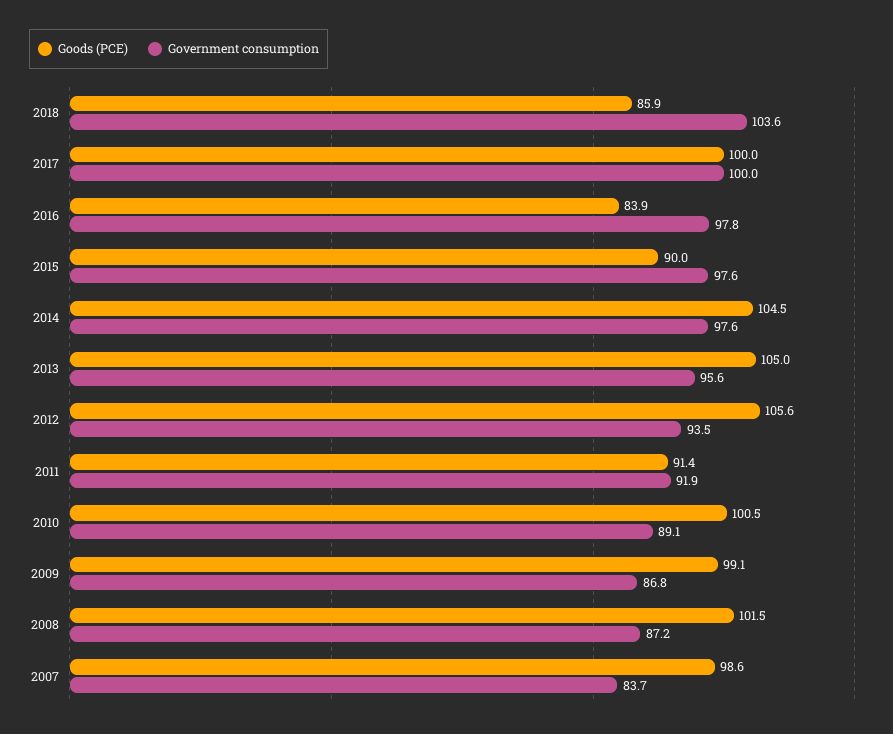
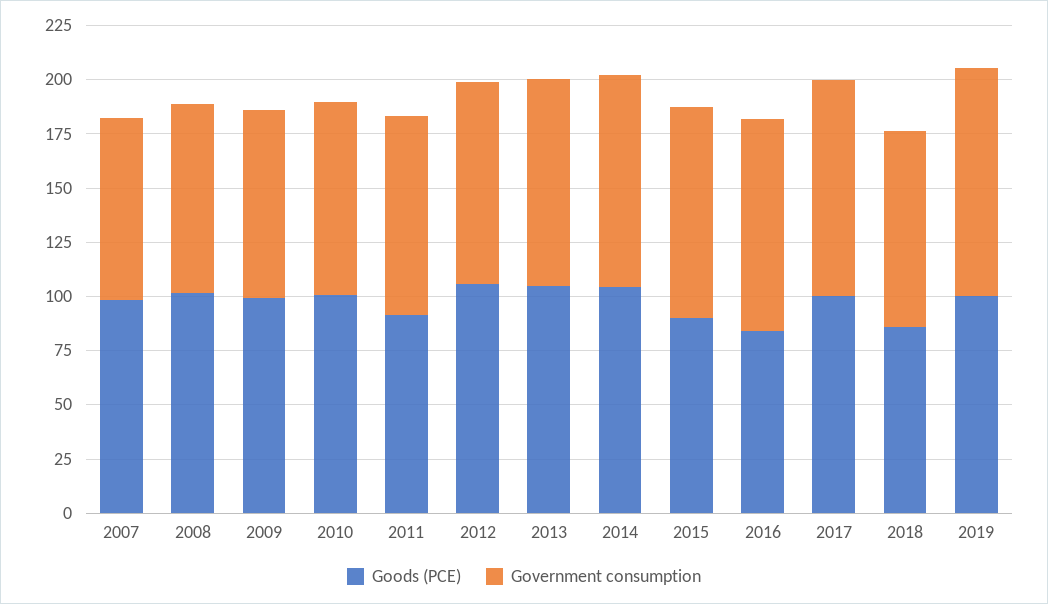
Government consumption, 2018: 103.6 -> 90
Goods (PCE), 2019: none -> 100
Government consumption, 2019: none -> 105

